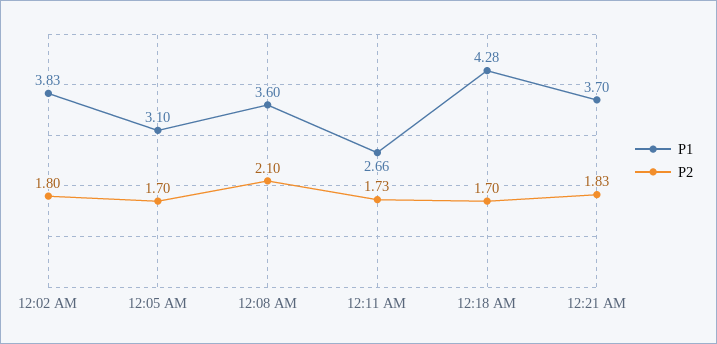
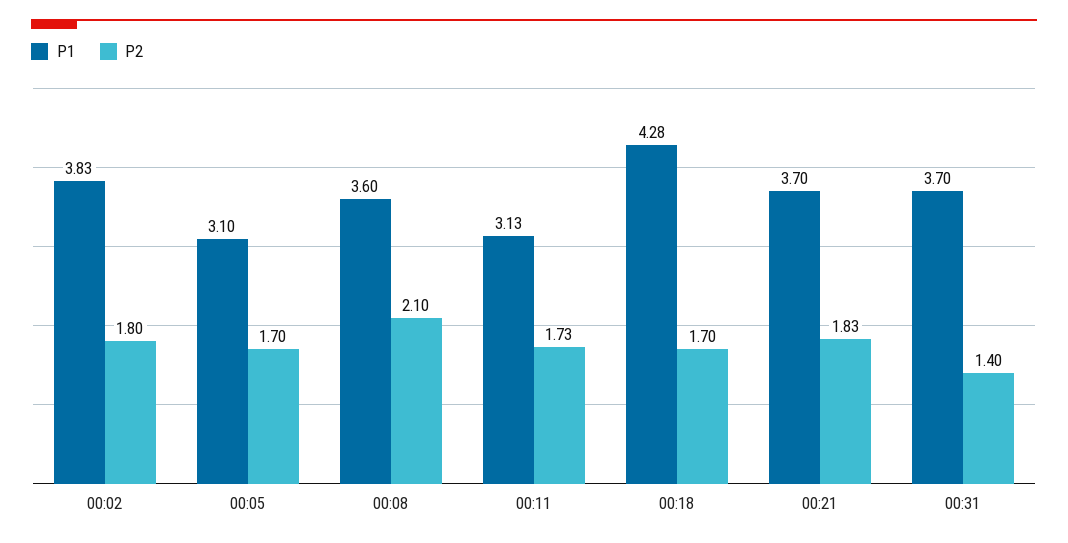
P1, 12:11 AM: 2.66 -> 3.13
P1, 00:31: none -> 3.7
P2, 00:31: none -> 1.4

